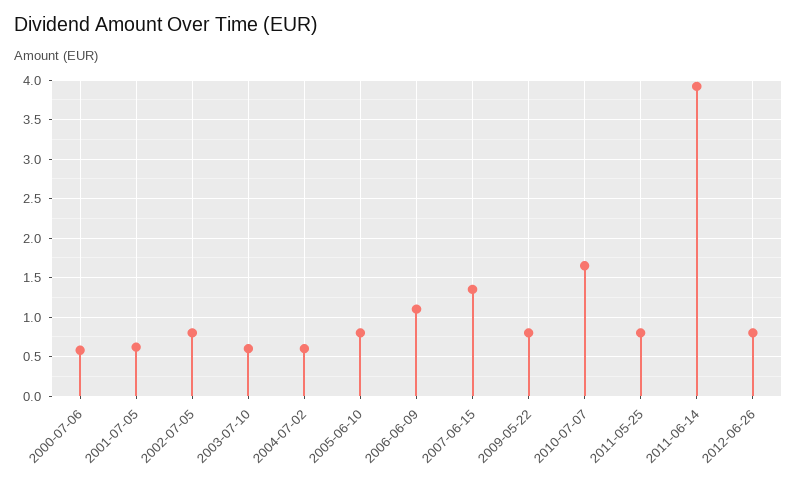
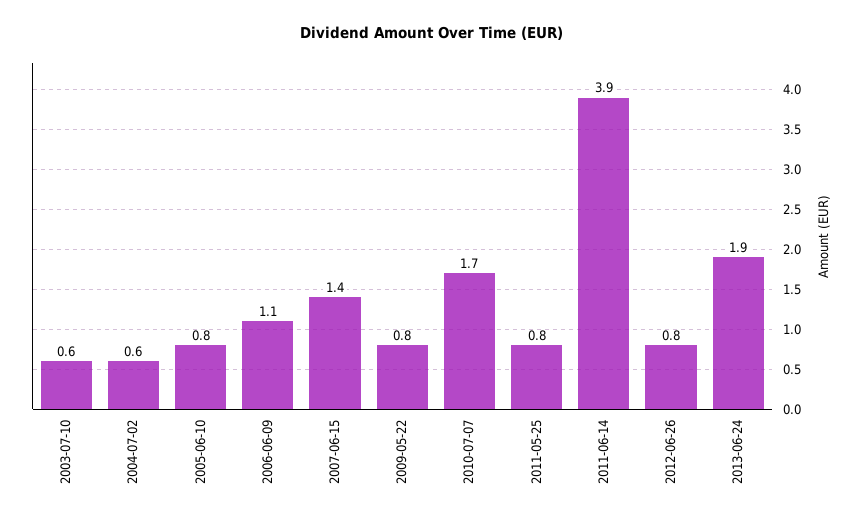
2000-07-06: 0.6 -> none
2001-07-05: 0.6 -> none
2002-07-05: 0.8 -> none
2013-06-24: none -> 1.9

